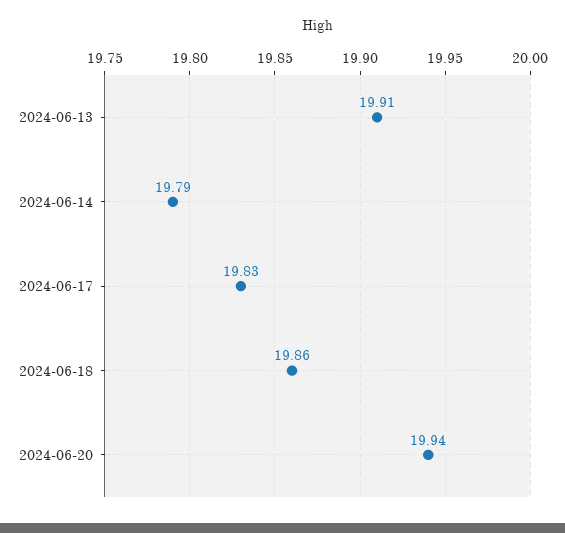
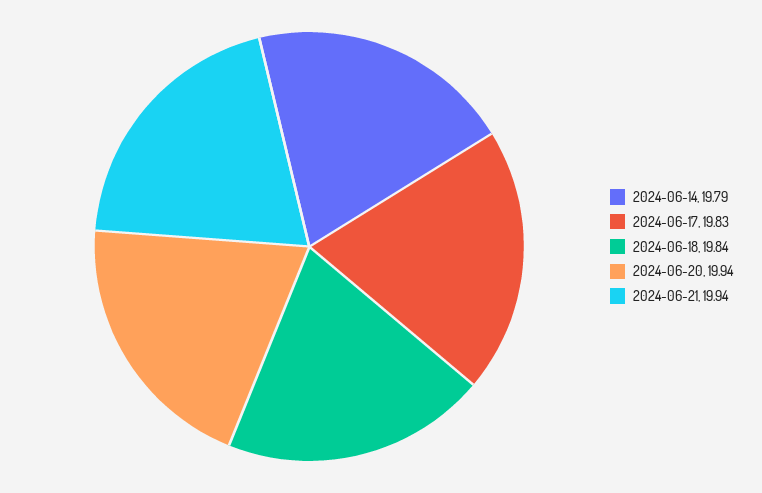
2024-06-13: 19.91 -> none
2024-06-18: 19.86 -> 19.84
2024-06-21: none -> 19.94

